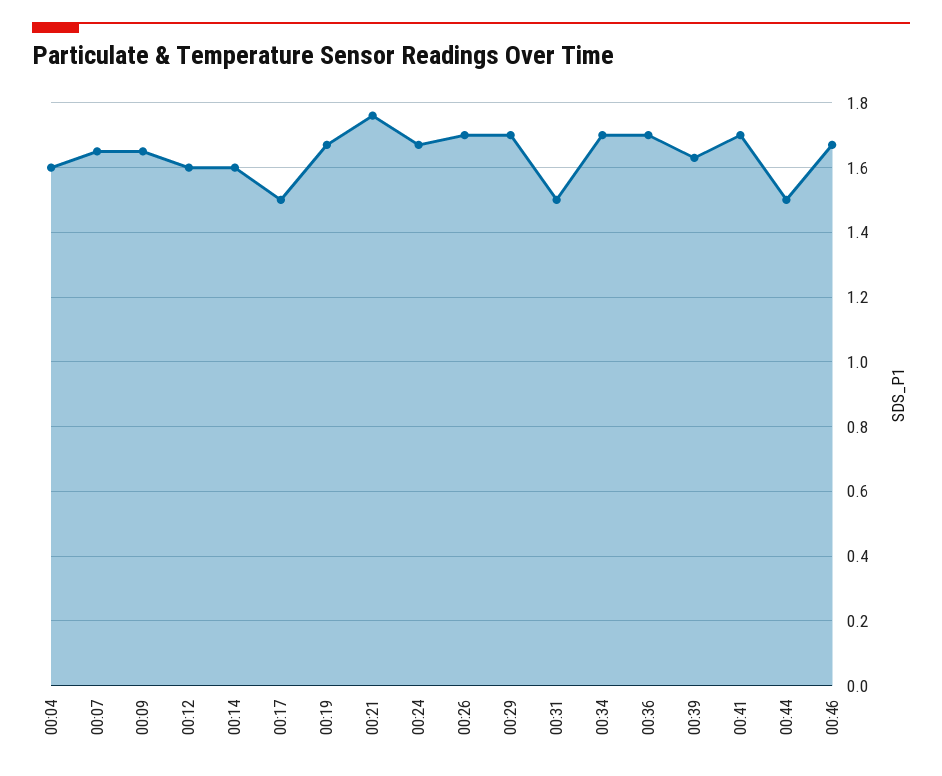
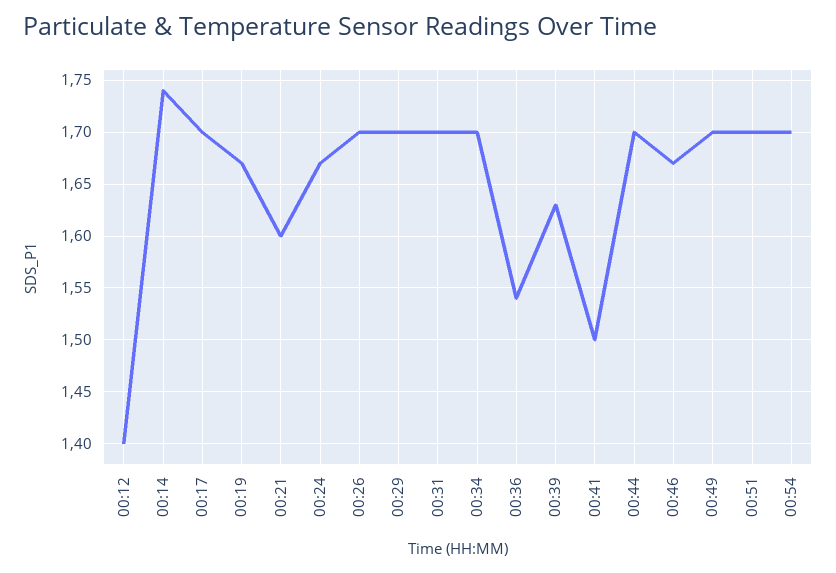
00:04: 1.6 -> none
00:07: 1.65 -> none
00:09: 1.65 -> none
00:12: 1.6 -> 1.4
00:14: 1.6 -> 1.74
00:17: 1.5 -> 1.7
00:21: 1.75 -> 1.6
00:31: 1.5 -> 1.7
00:36: 1.7 -> 1.54
00:41: 1.7 -> 1.5
00:44: 1.5 -> 1.7
00:49: none -> 1.7
00:51: none -> 1.7
00:54: none -> 1.7

